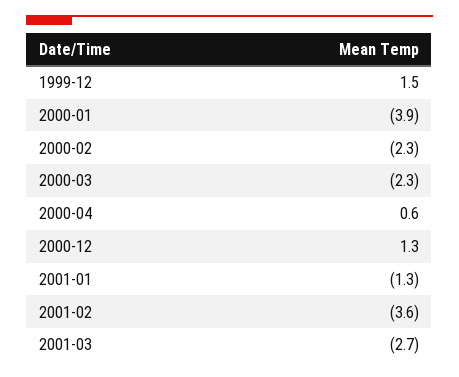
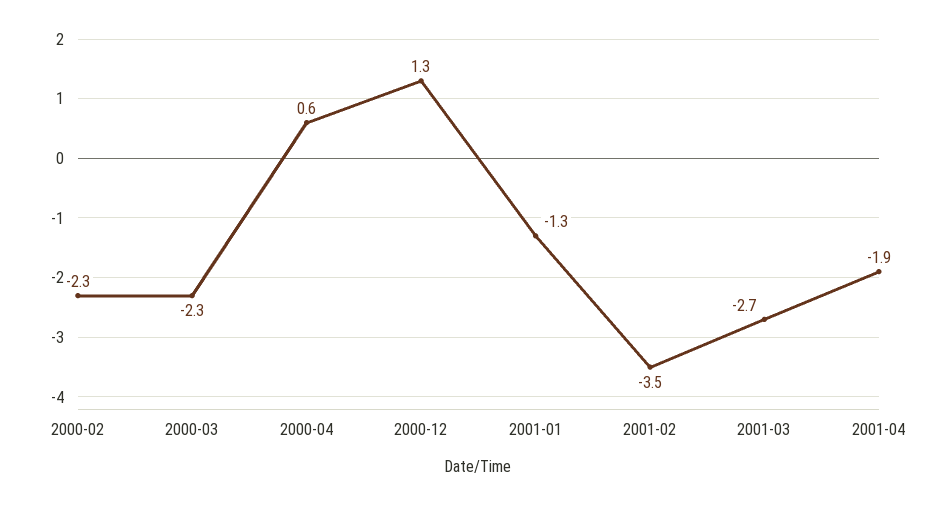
1999-12: 1.5 -> none
2000-01: -3.9 -> none
2001-02: -3.6 -> -3.5
2001-04: none -> -1.9

